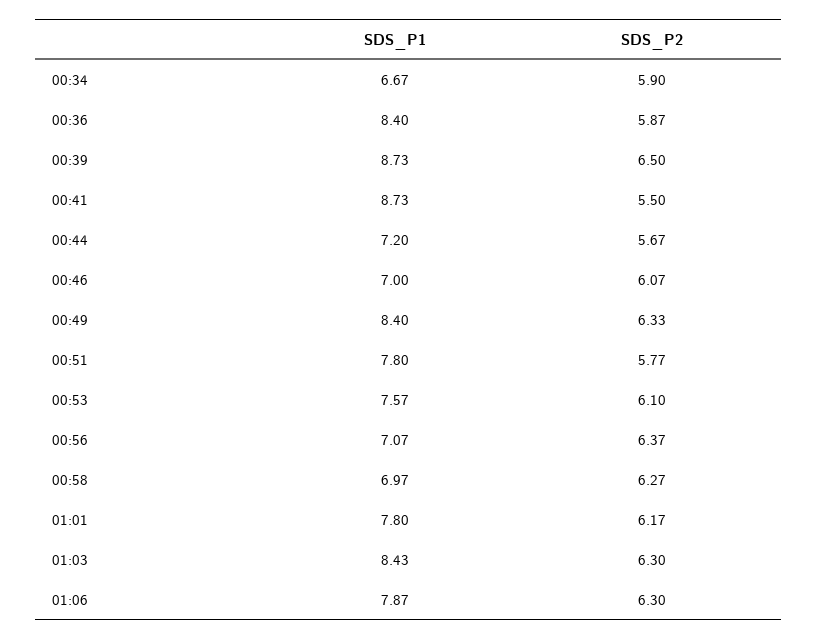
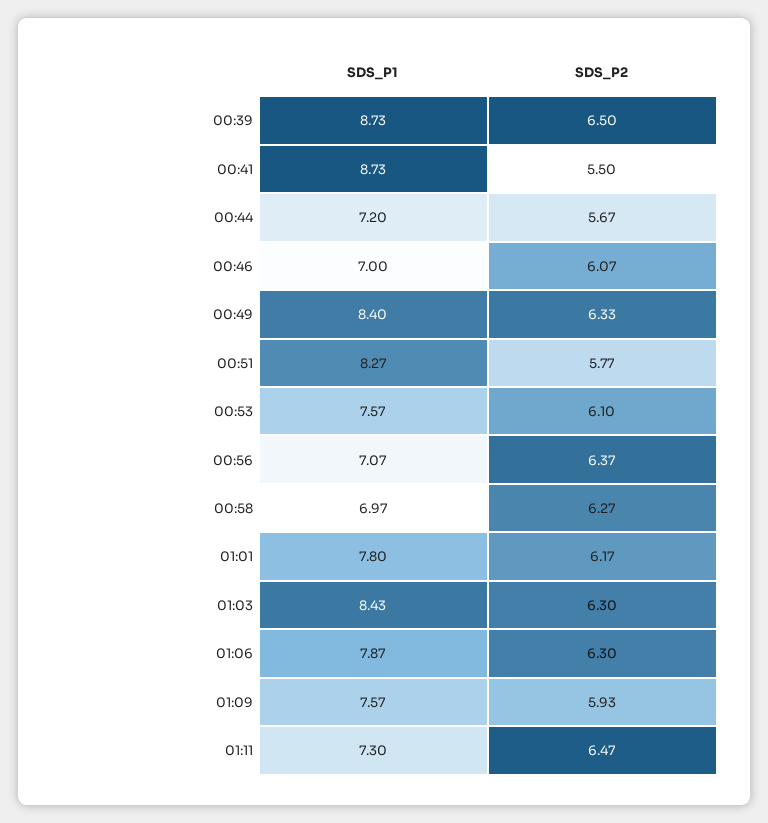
SDS_P1, 00:34: 6.67 -> none
SDS_P2, 00:34: 5.9 -> none
SDS_P1, 00:36: 8.4 -> none
SDS_P2, 00:36: 5.87 -> none
SDS_P1, 00:51: 7.8 -> 8.27
SDS_P1, 01:09: none -> 7.57
SDS_P2, 01:09: none -> 5.93
SDS_P1, 01:11: none -> 7.3
SDS_P2, 01:11: none -> 6.47

